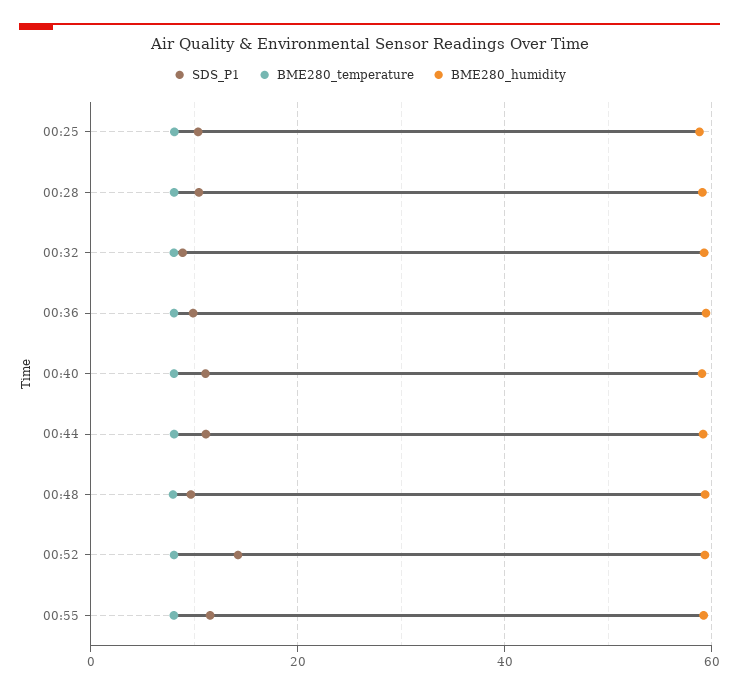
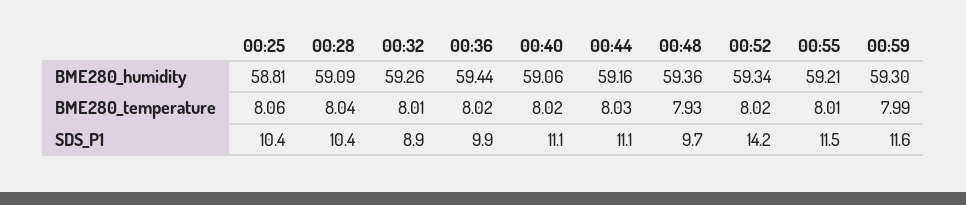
BME280_humidity, 00:59: none -> 59.3
BME280_temperature, 00:59: none -> 7.99
SDS_P1, 00:59: none -> 11.6

